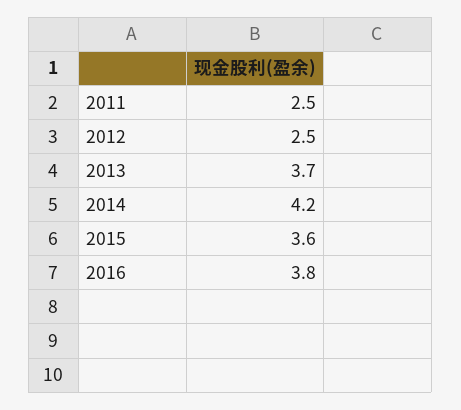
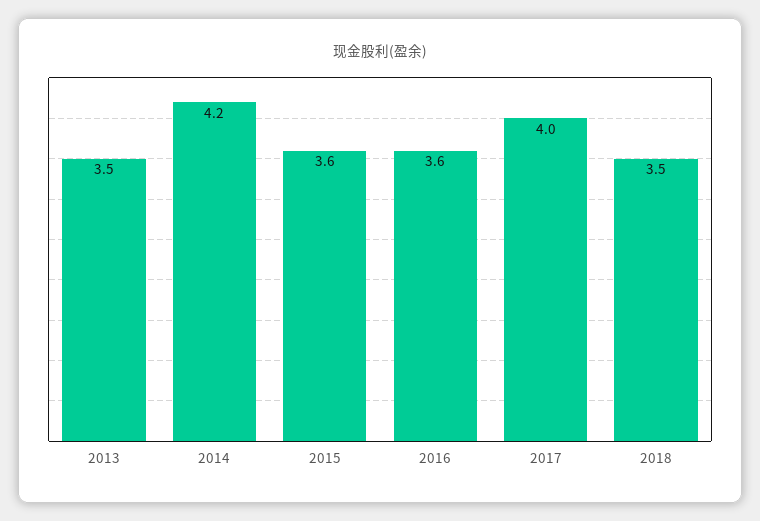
2011: 2.5 -> none
2012: 2.5 -> none
2013: 3.7 -> 3.5
2016: 3.8 -> 3.6
2017: none -> 4
2018: none -> 3.5

